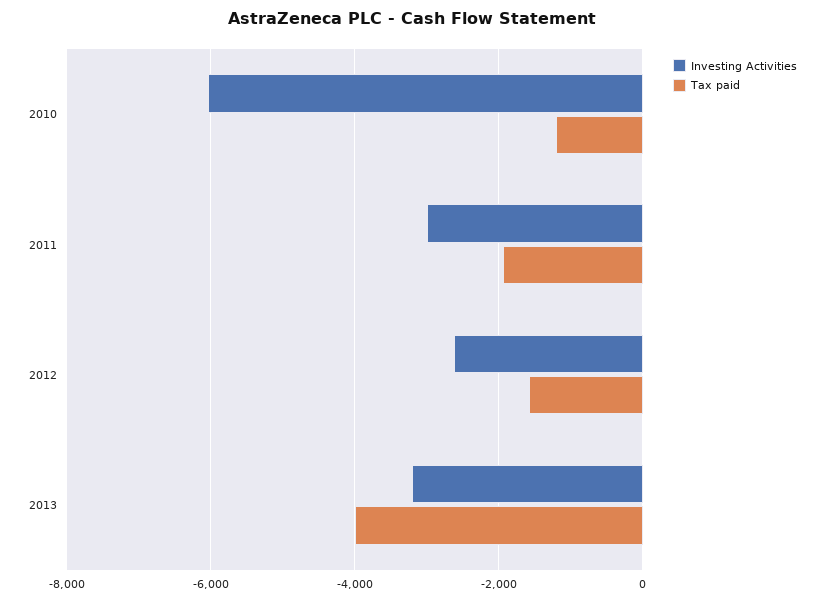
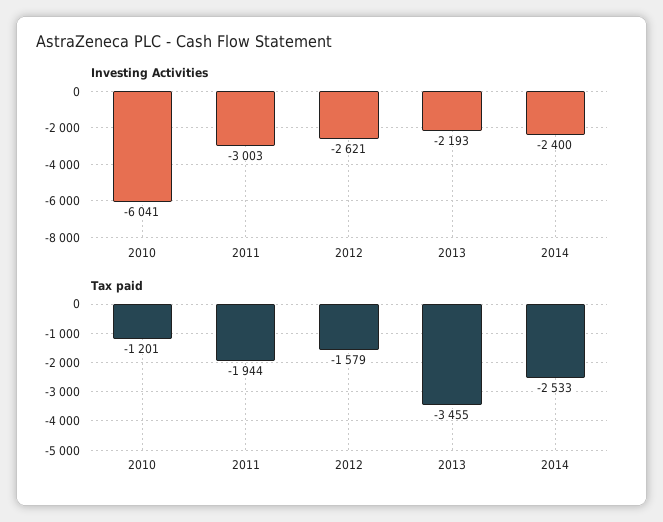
Investing Activities, 2013: -3200 -> -2193
Tax paid, 2013: -4000 -> -3455
Investing Activities, 2014: none -> -2400
Tax paid, 2014: none -> -2533

